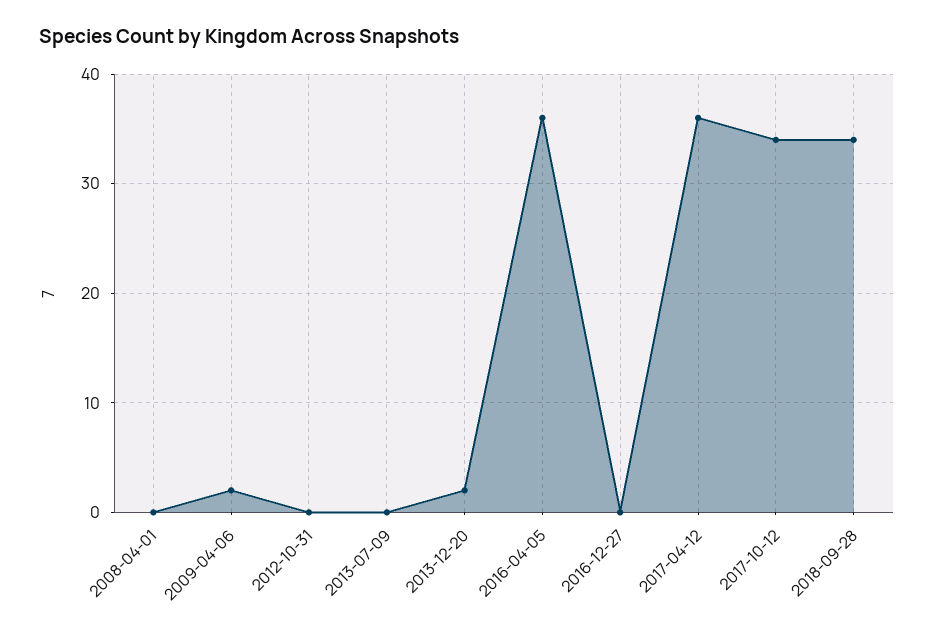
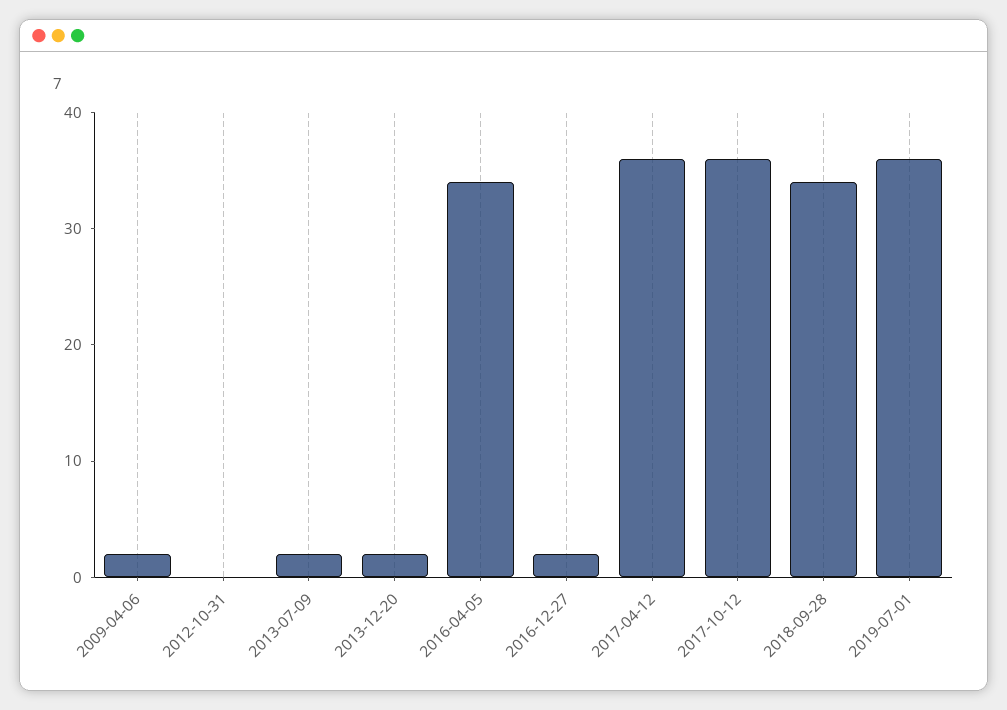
2008-04-01: 0 -> none
2013-07-09: 0 -> 2
2016-04-05: 36 -> 34
2016-12-27: 0 -> 2
2017-10-12: 34 -> 36
2019-07-01: none -> 36

